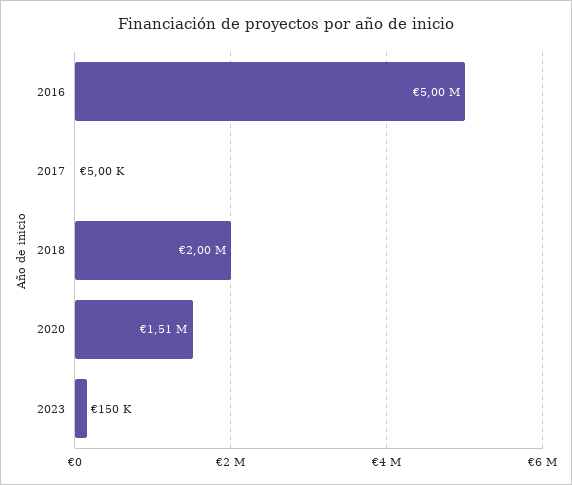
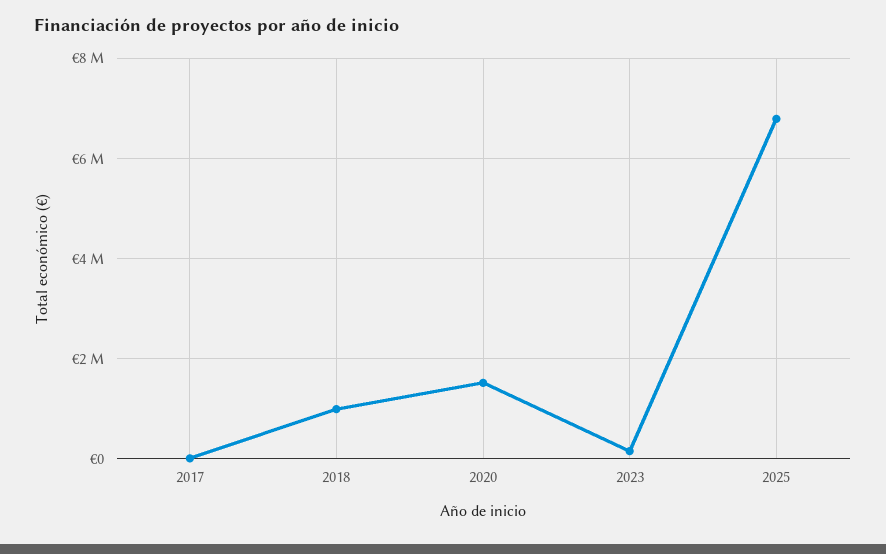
2016: 5000000 -> none
2018: 2000000 -> 1000000
2025: none -> 6800000

